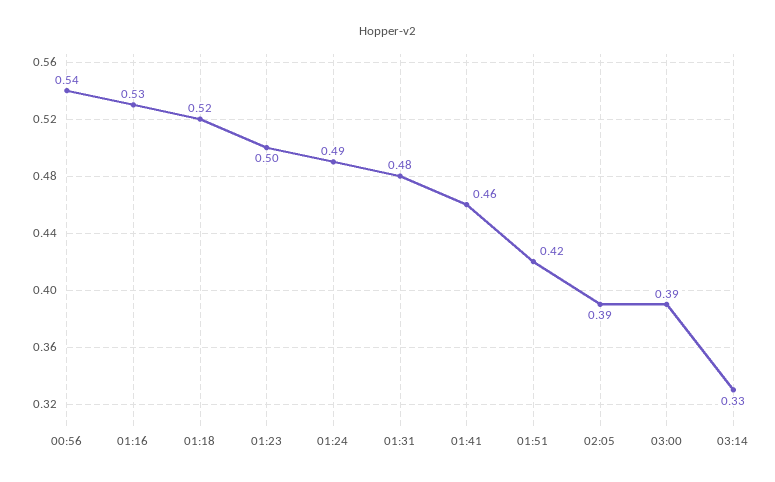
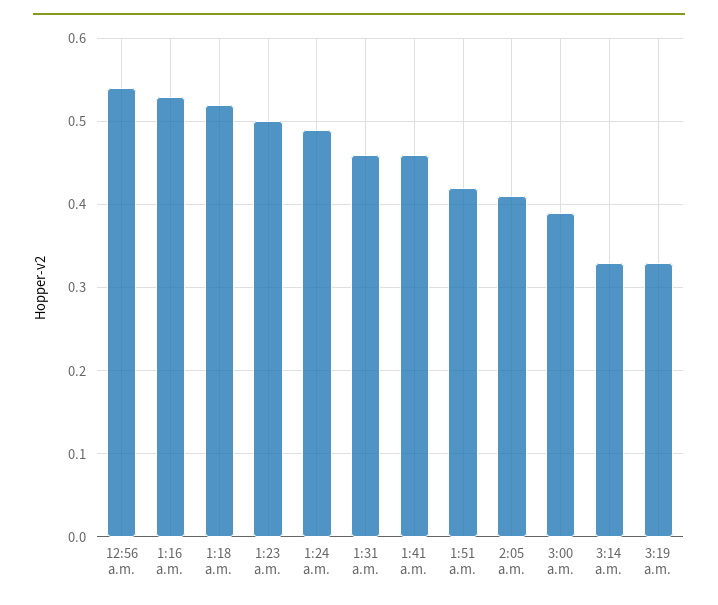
01:31: 0.48 -> 0.46
02:05: 0.39 -> 0.41
3:19 a.m.: none -> 0.33

